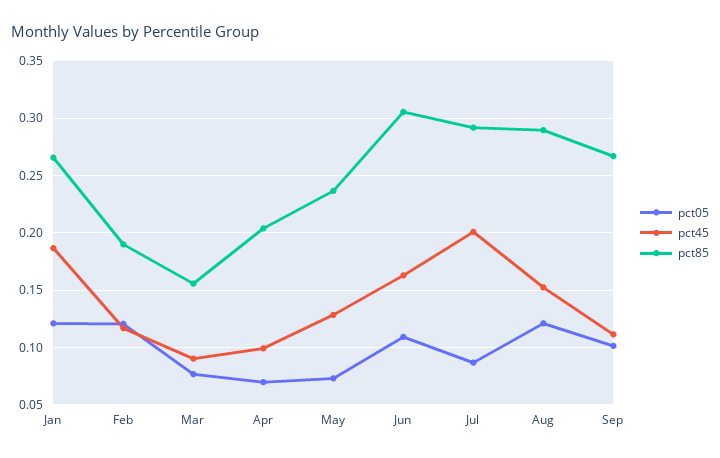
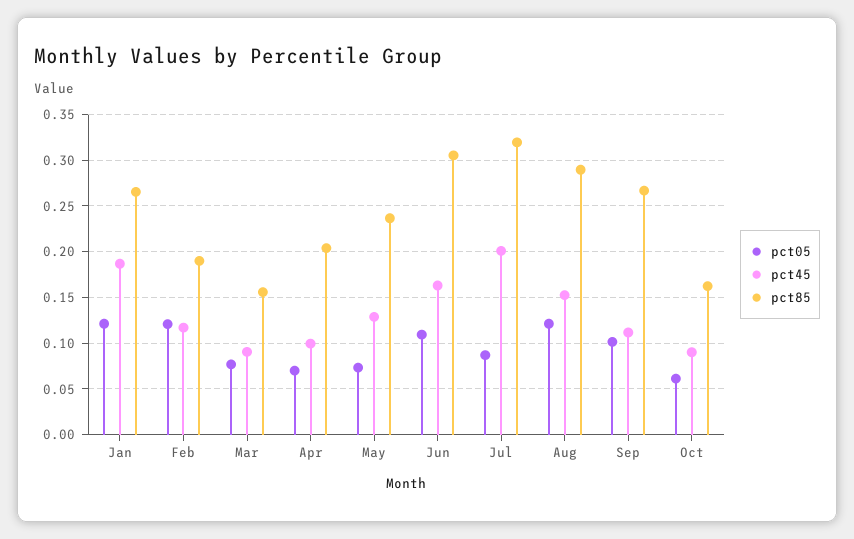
pct85, Jul: 0.29 -> 0.32
pct05, Oct: none -> 0.06
pct45, Oct: none -> 0.09
pct85, Oct: none -> 0.16

